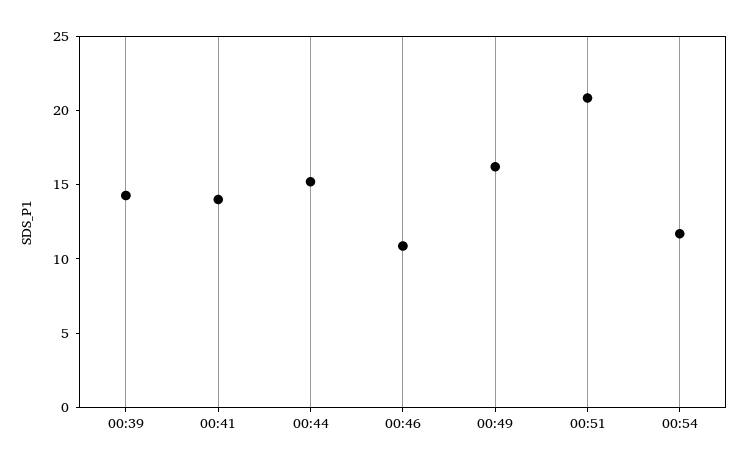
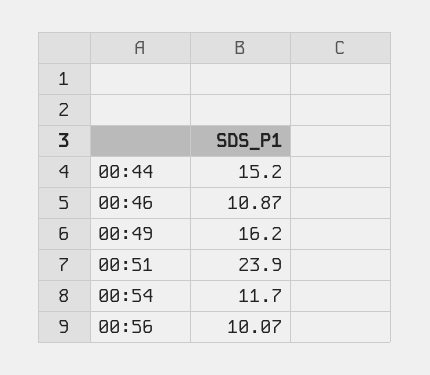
00:39: 14 -> none
00:41: 14 -> none
00:51: 21 -> 23.9
00:56: none -> 10.07

